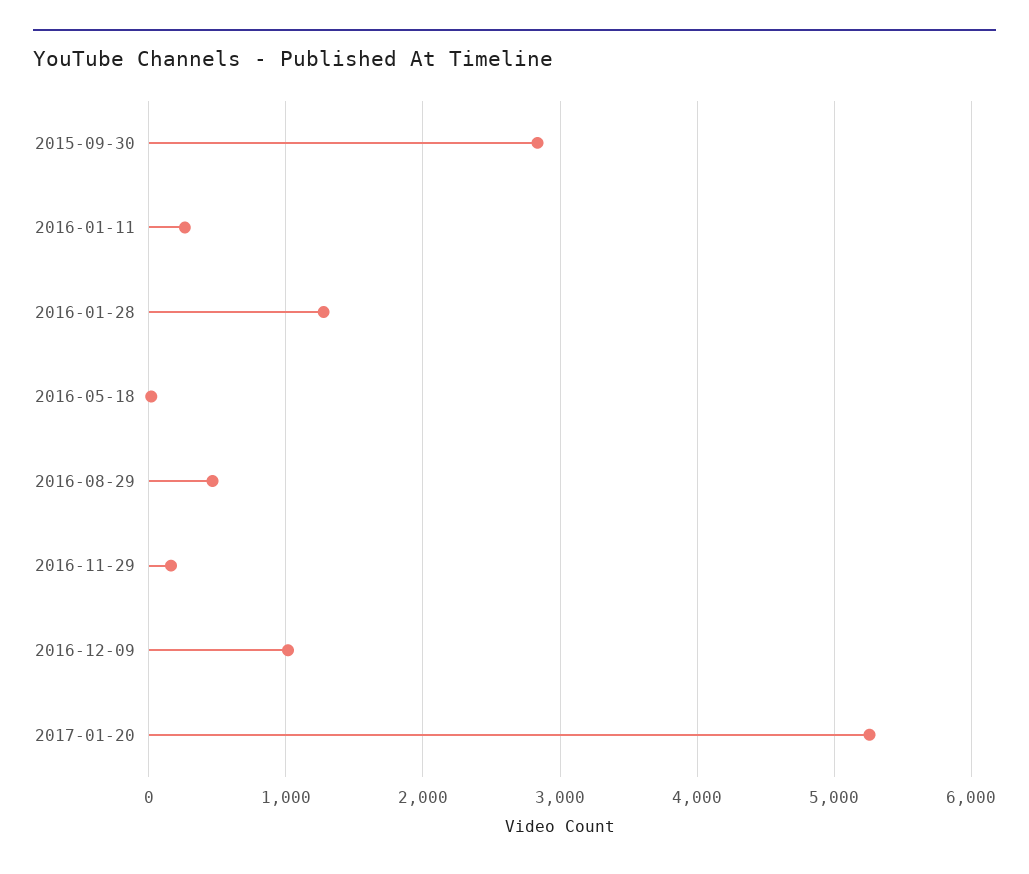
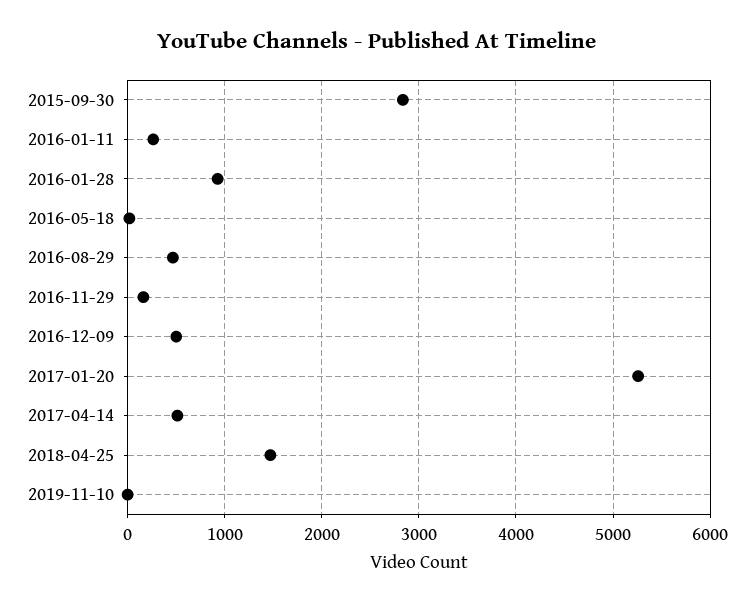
2016-01-28: 1300 -> 900
2016-12-09: 1000 -> 500
2017-04-14: none -> 500
2018-04-25: none -> 1500
2019-11-10: none -> 0

